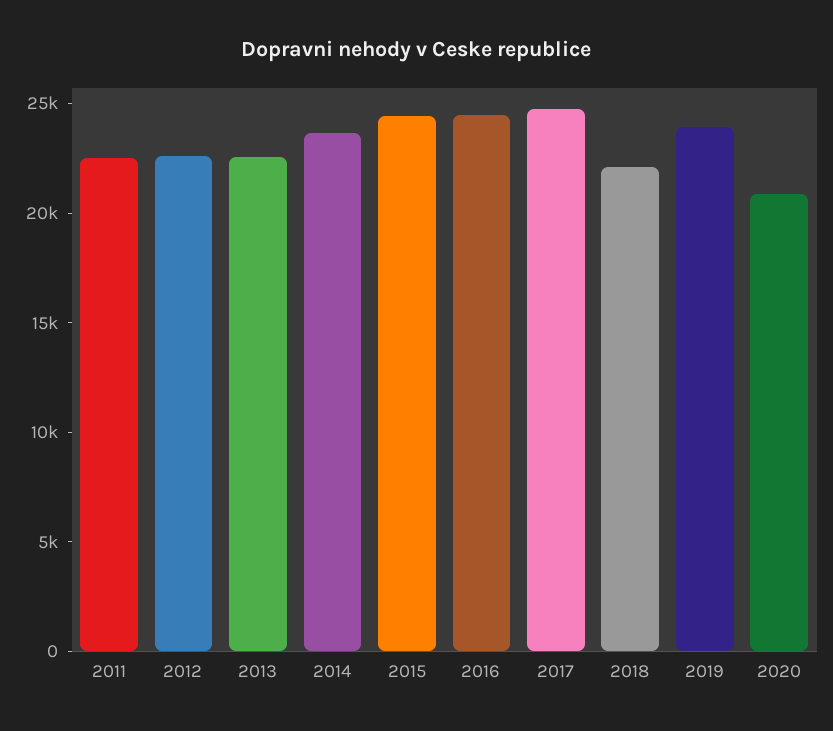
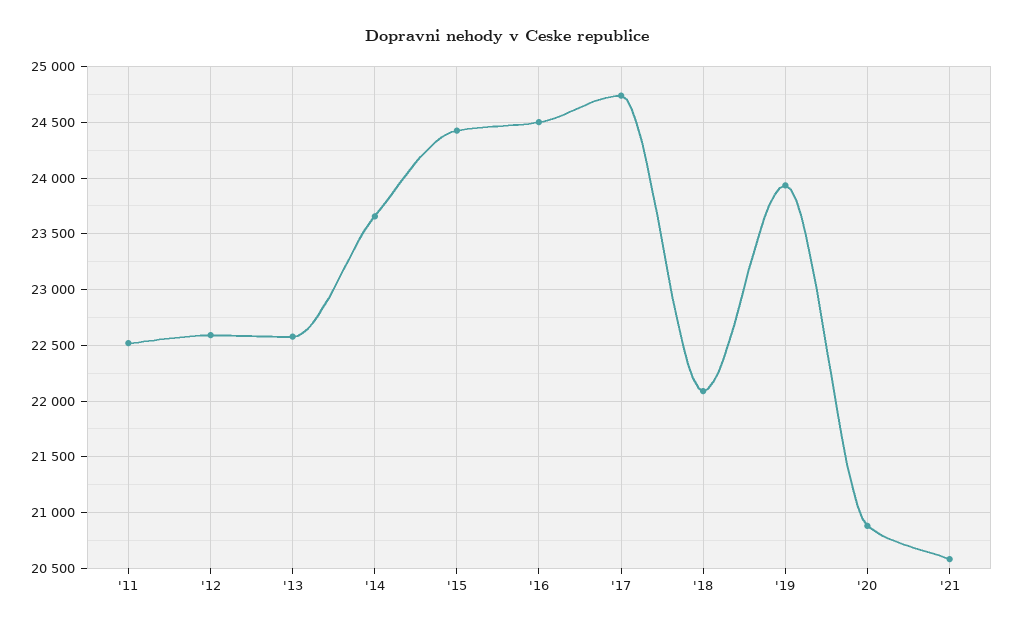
'21: none -> 20600

